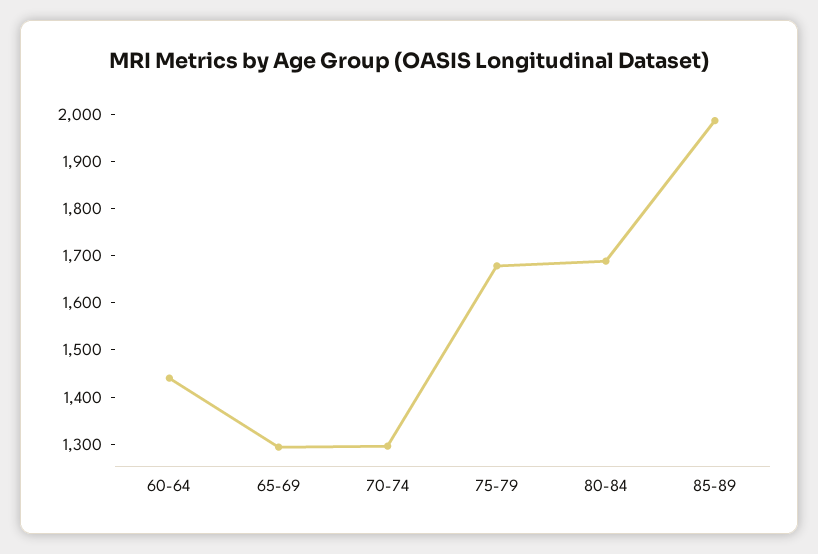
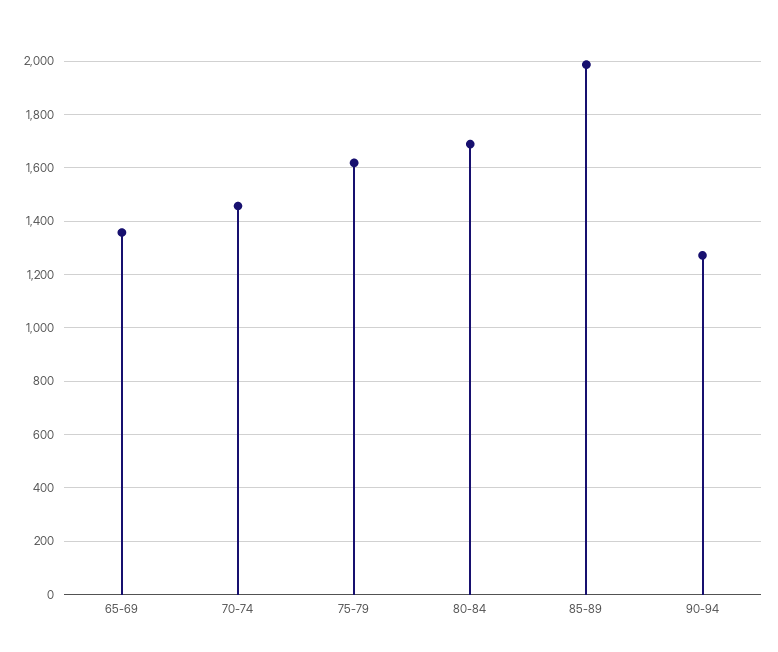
60-64: 1440 -> none
65-69: 1300 -> 1350
70-74: 1300 -> 1450
75-79: 1680 -> 1625
90-94: none -> 1275

